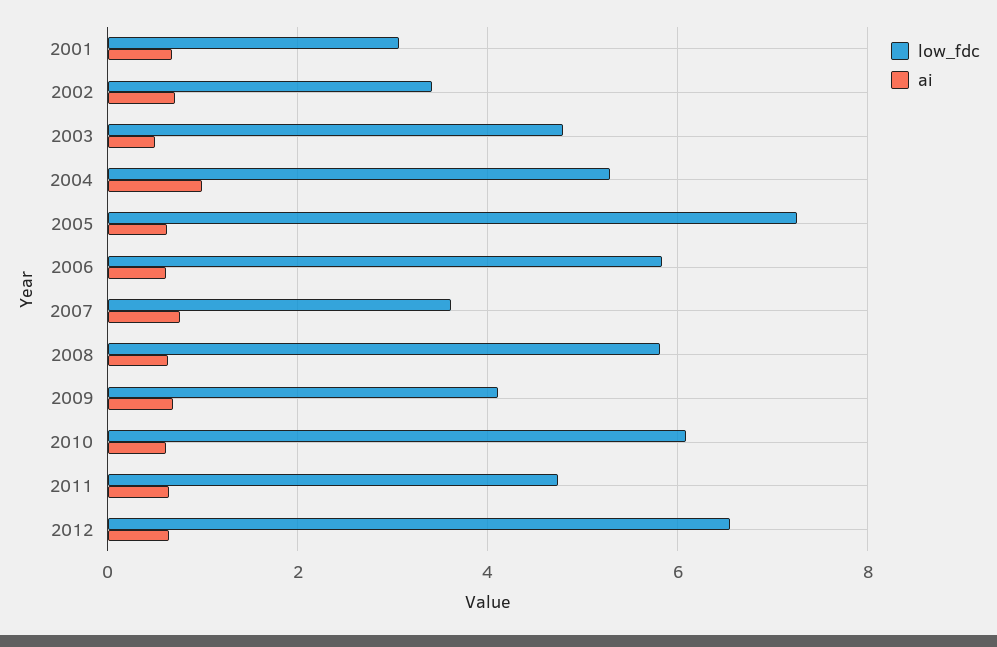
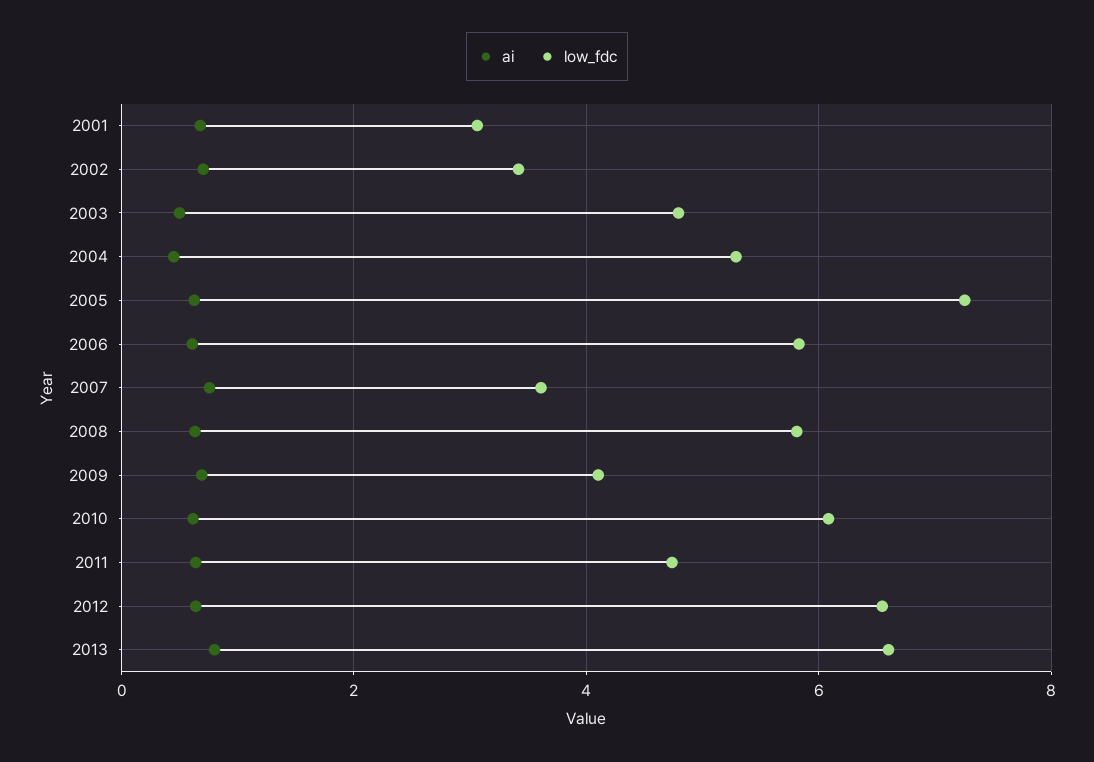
ai, 2004: 1 -> 0.4
ai, 2013: none -> 0.8
low_fdc, 2013: none -> 6.6

